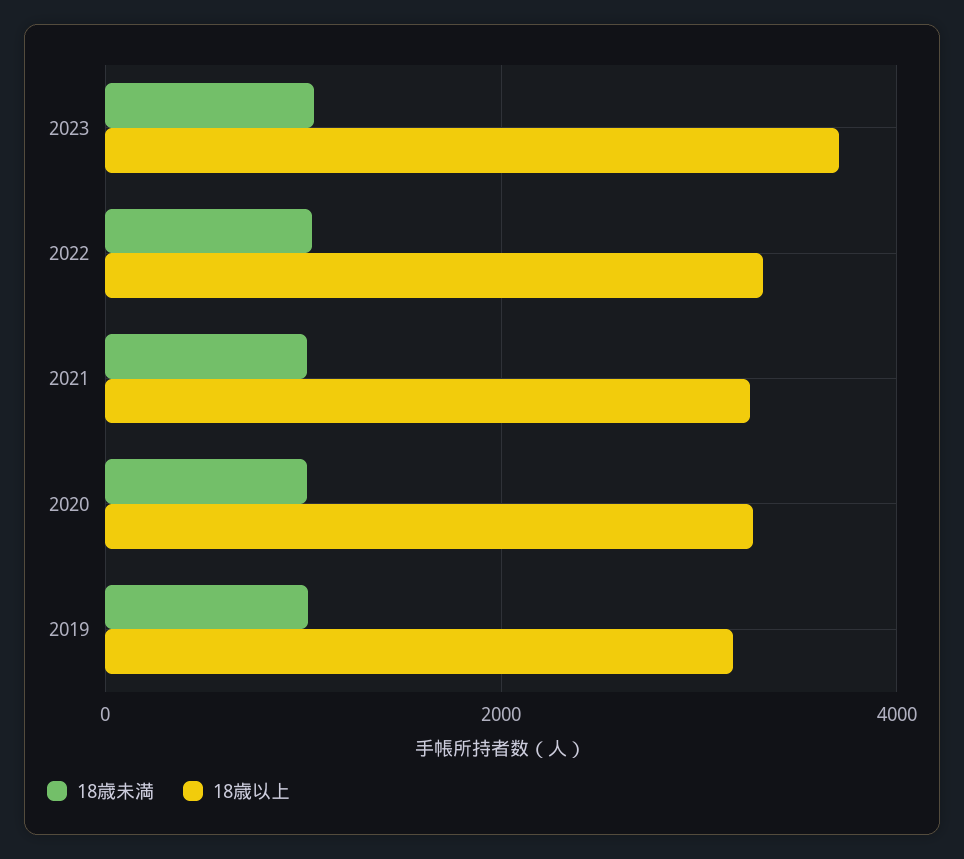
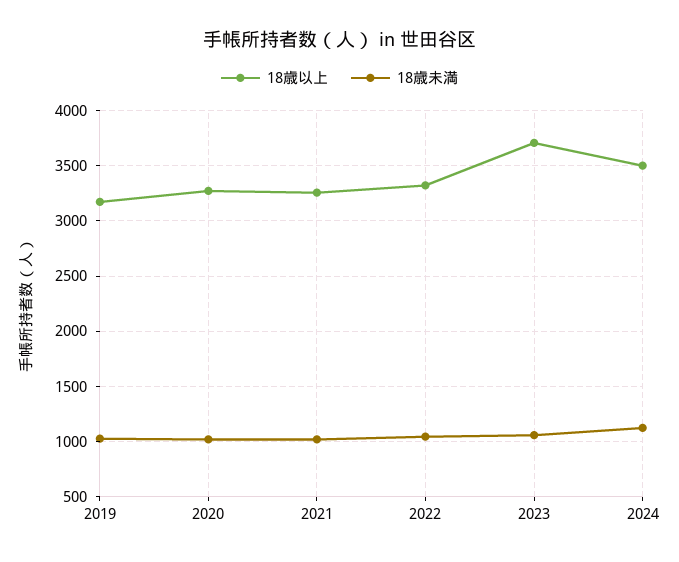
18歳以上, 2024: none -> 3500
18歳未満, 2024: none -> 1100

